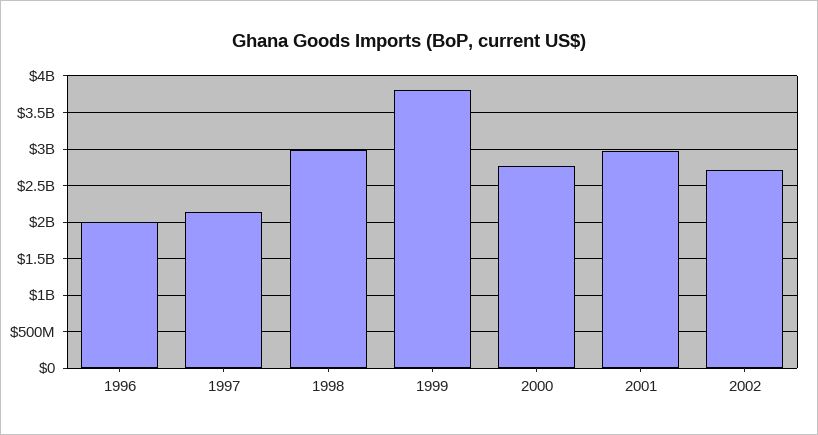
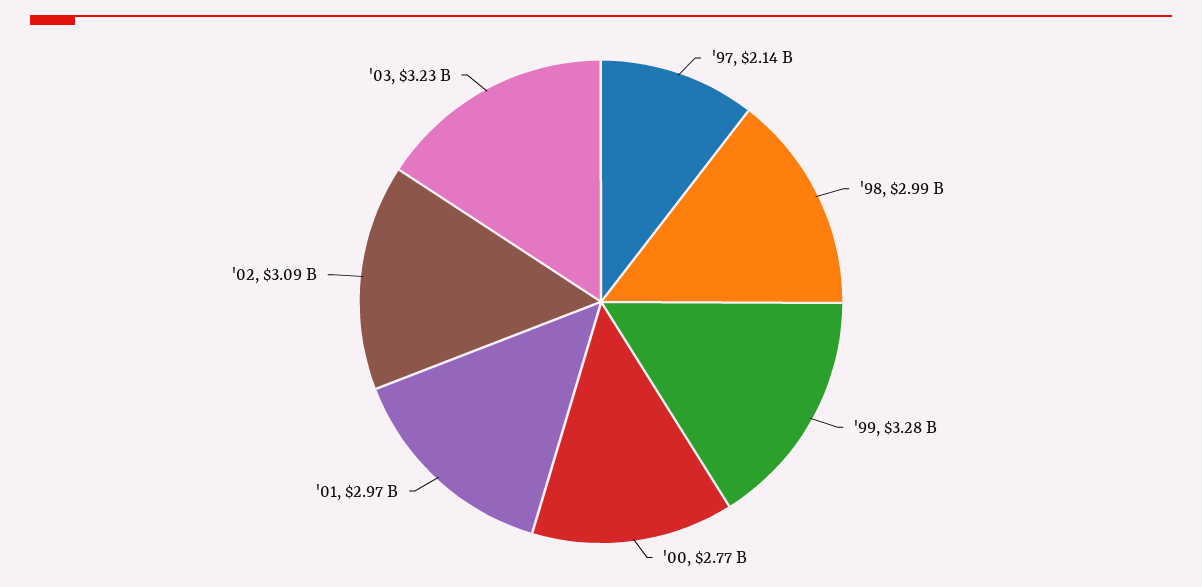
1996: 2000000000 -> none
1999: 3800000000 -> 3280000000
2002: 2700000000 -> 3090000000
'03: none -> 3230000000

